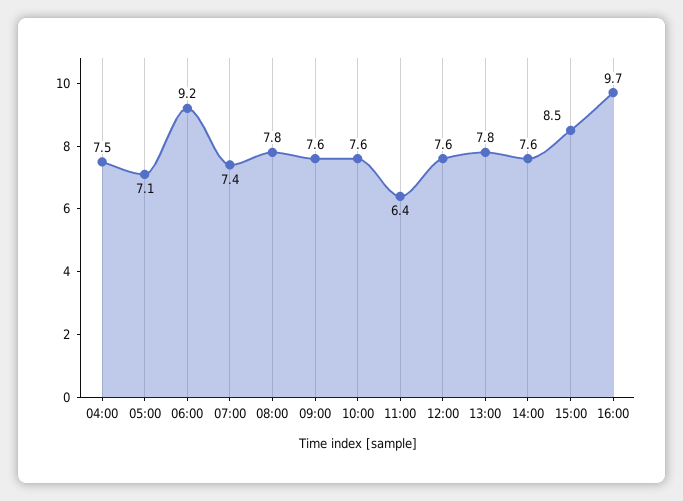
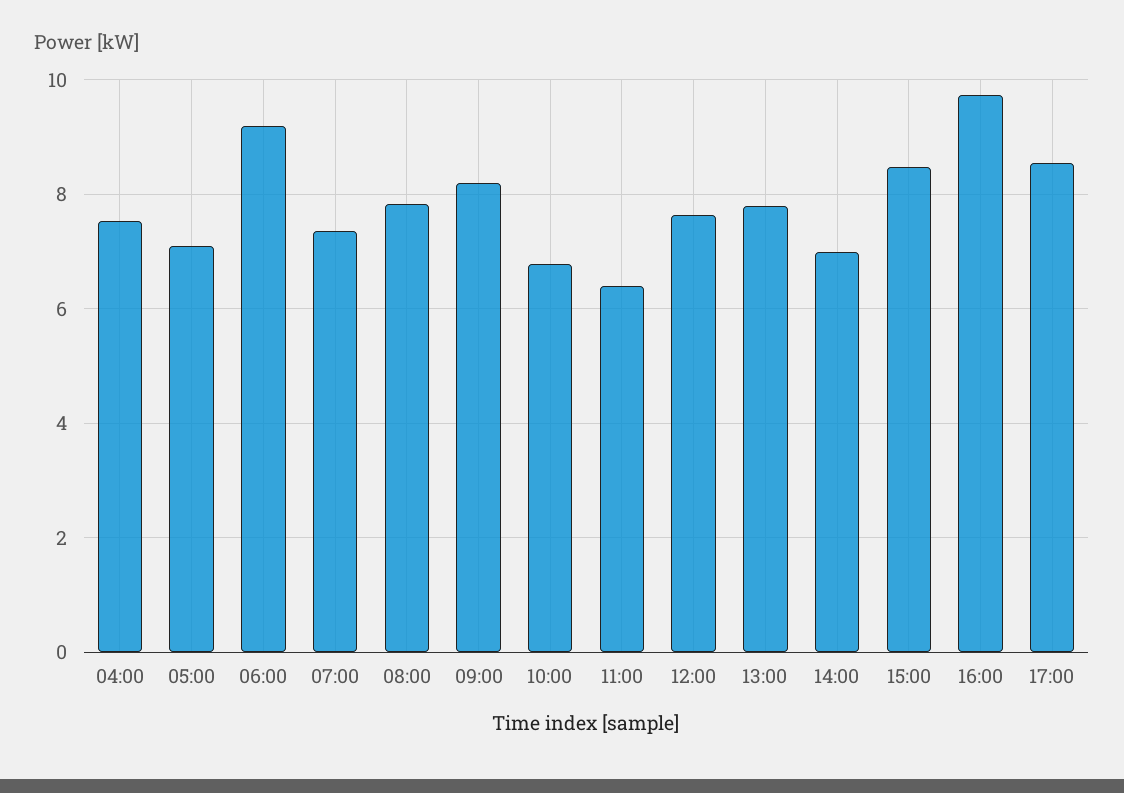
09:00: 7.6 -> 8.2
10:00: 7.6 -> 6.8
14:00: 7.6 -> 7
17:00: none -> 8.6

